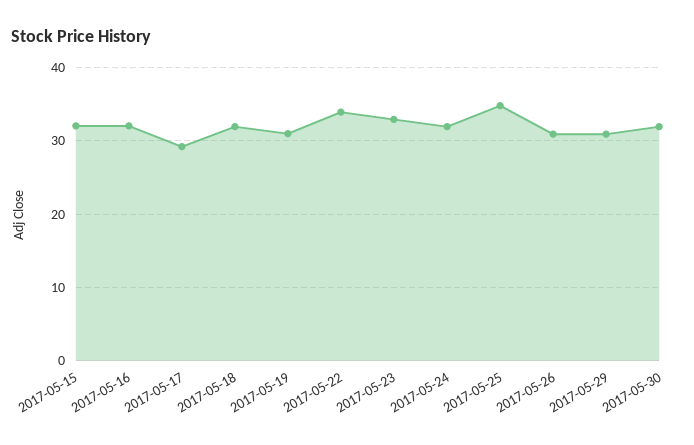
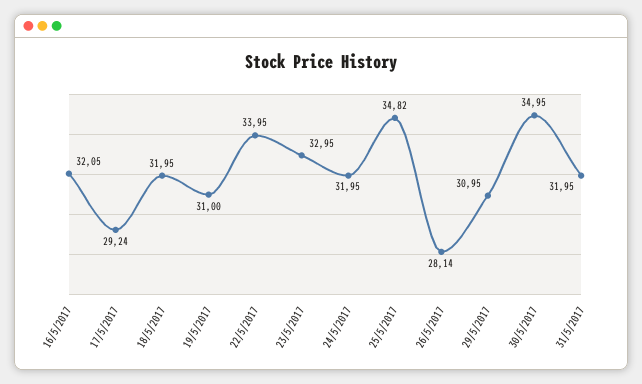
2017-05-15: 32 -> none
2017-05-26: 31 -> 28.14
2017-05-30: 32 -> 34.95
31/5/2017: none -> 31.95

